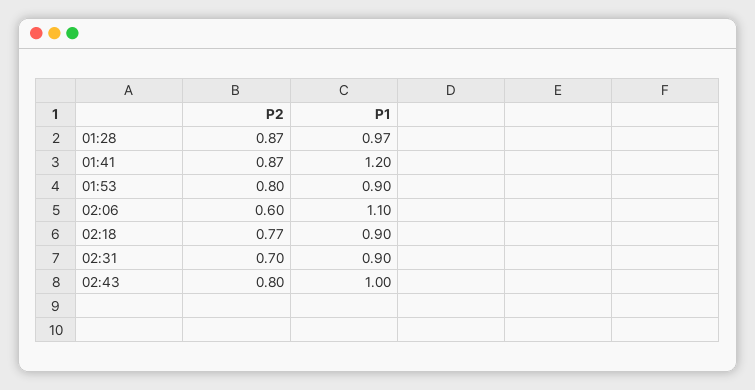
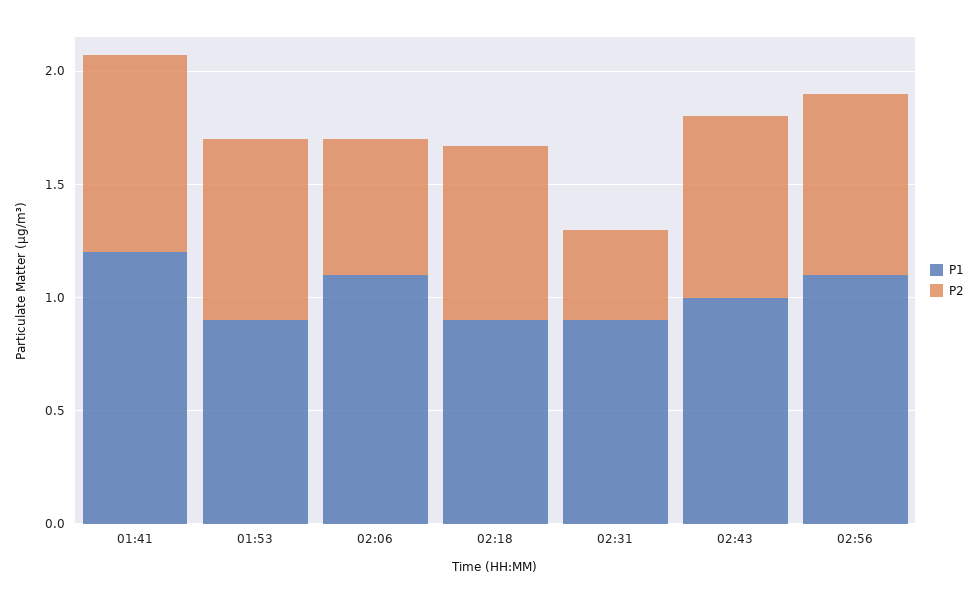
P2, 01:28: 0.87 -> none
P1, 01:28: 0.97 -> none
P2, 02:31: 0.7 -> 0.4
P1, 02:56: none -> 1.1
P2, 02:56: none -> 0.8

